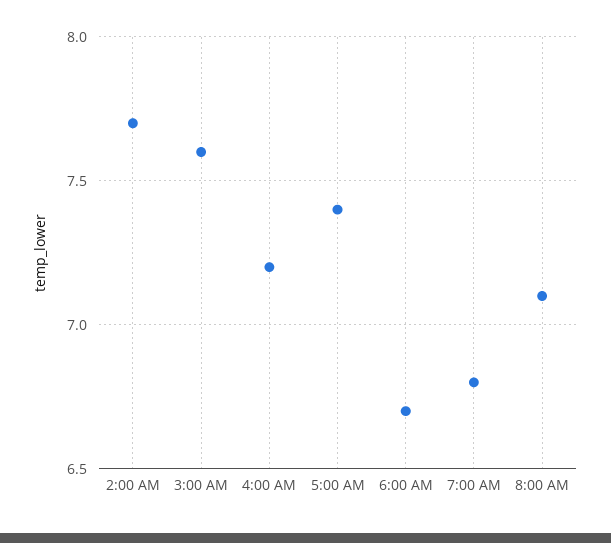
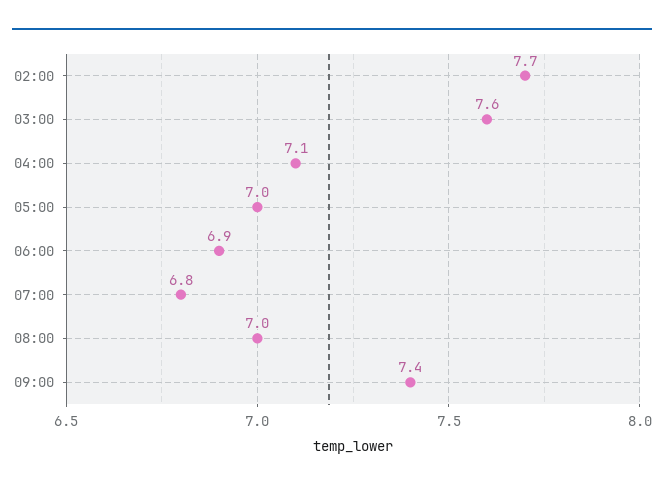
4:00 AM: 7.2 -> 7.1
5:00 AM: 7.4 -> 7
6:00 AM: 6.7 -> 6.9
8:00 AM: 7.1 -> 7
09:00: none -> 7.4

